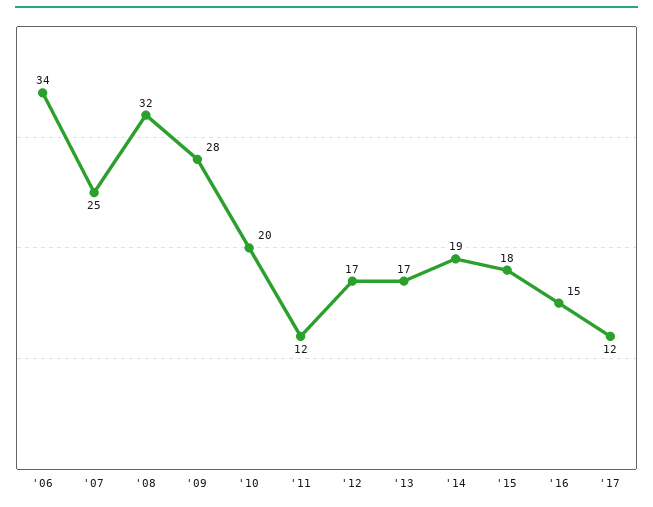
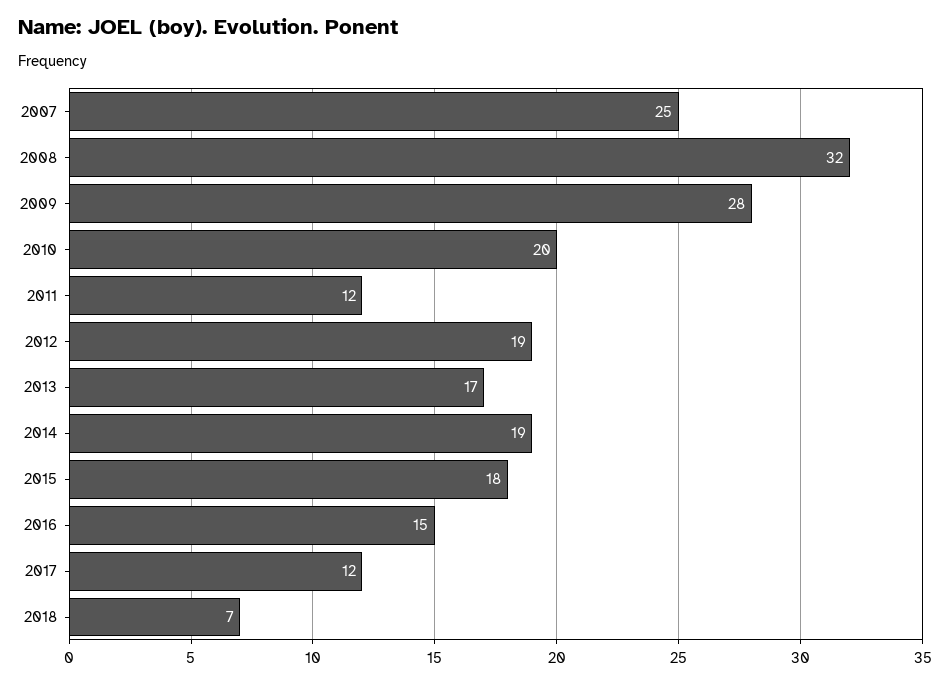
'06: 34 -> none
'12: 17 -> 19
2018: none -> 7

